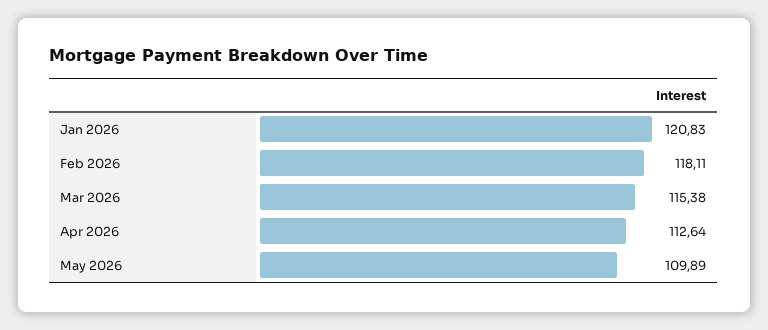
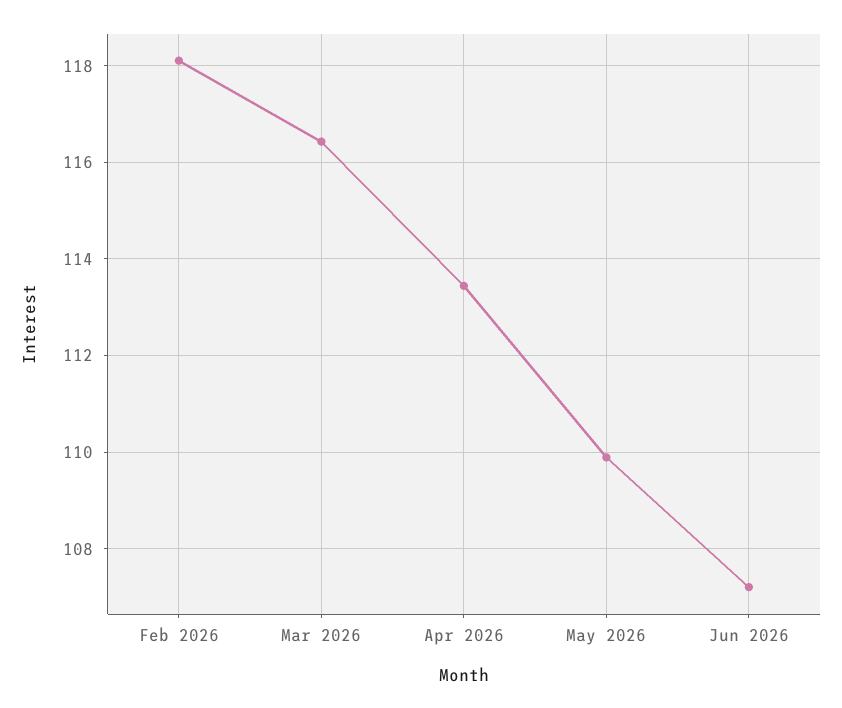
Jan 2026: 120.83 -> none
Mar 2026: 115.38 -> 116.4
Apr 2026: 112.64 -> 113.4
Jun 2026: none -> 107.2

